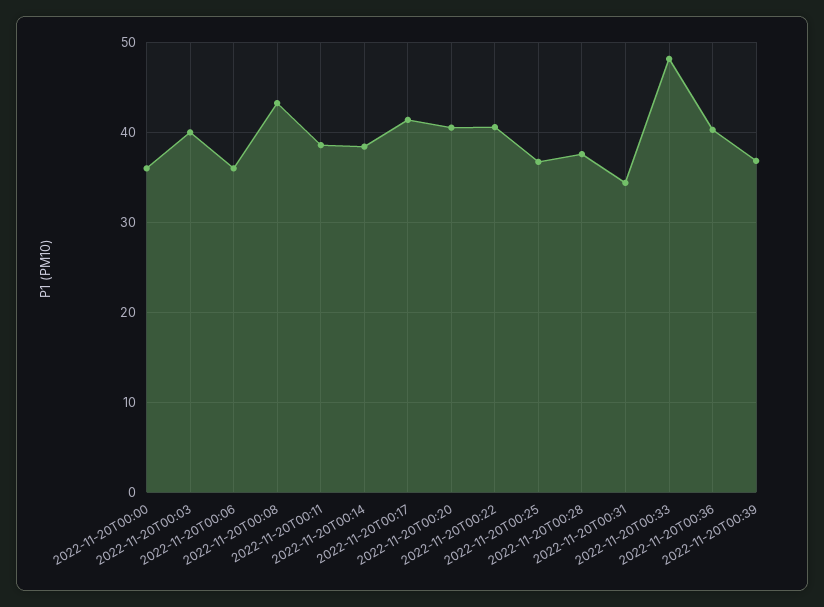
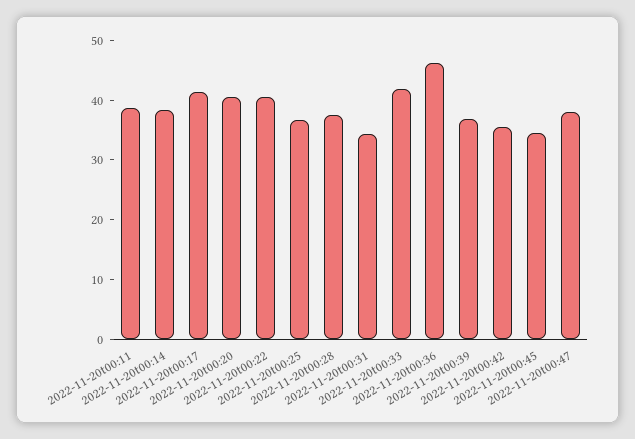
2022-11-20T00:00: 36 -> none
2022-11-20T00:03: 40 -> none
2022-11-20T00:06: 36 -> none
2022-11-20T00:08: 43 -> none
2022-11-20T00:33: 48 -> 42
2022-11-20T00:36: 40 -> 46
2022-11-20t00:42: none -> 36
2022-11-20t00:45: none -> 34
2022-11-20t00:47: none -> 38

